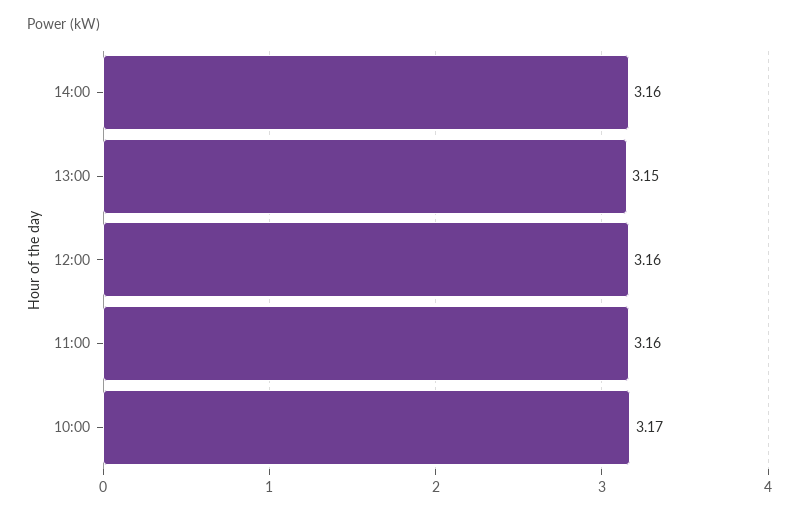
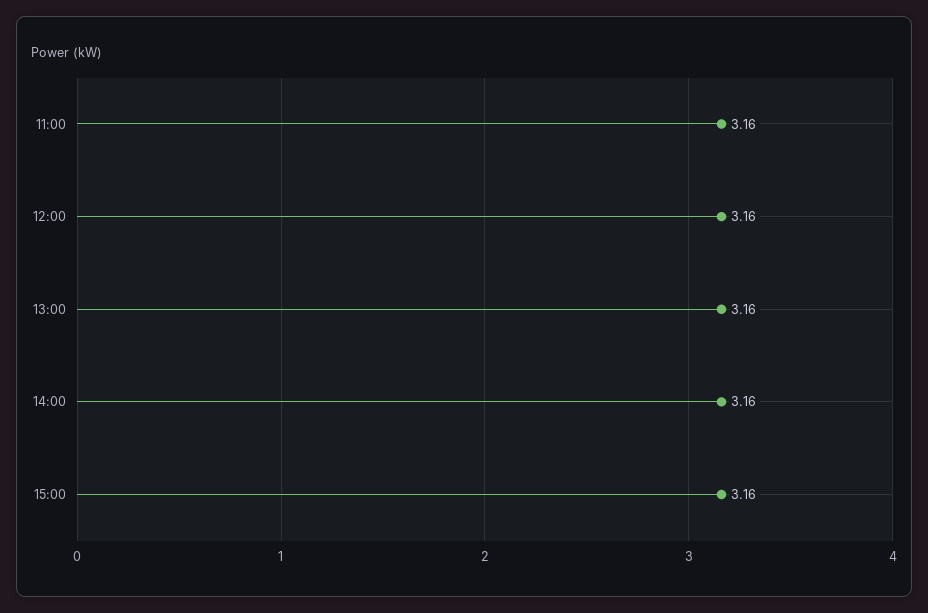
13:00: 3.15 -> 3.16
10:00: 3.17 -> none
15:00: none -> 3.16

